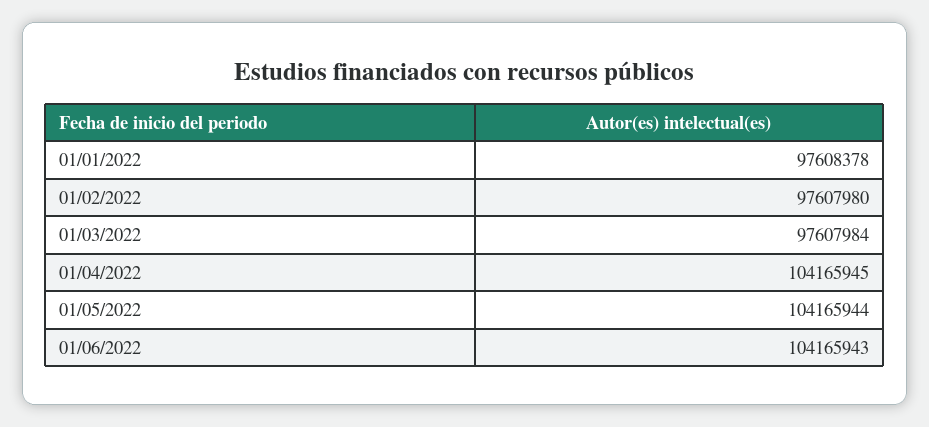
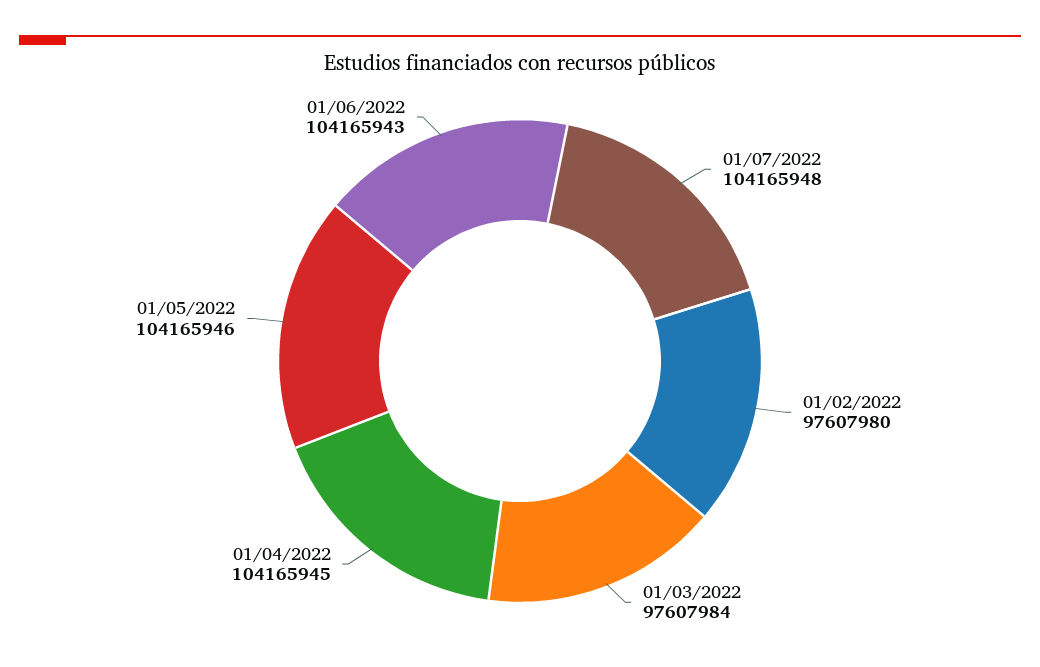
01/01/2022: 97608378 -> none
01/05/2022: 104165944 -> 104165946
01/07/2022: none -> 104165948

